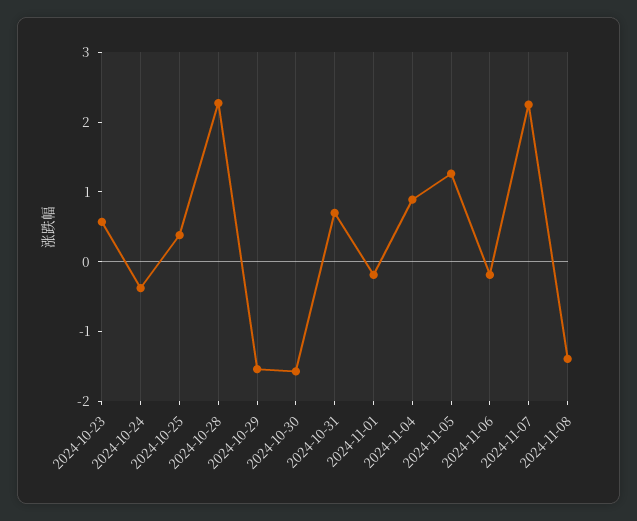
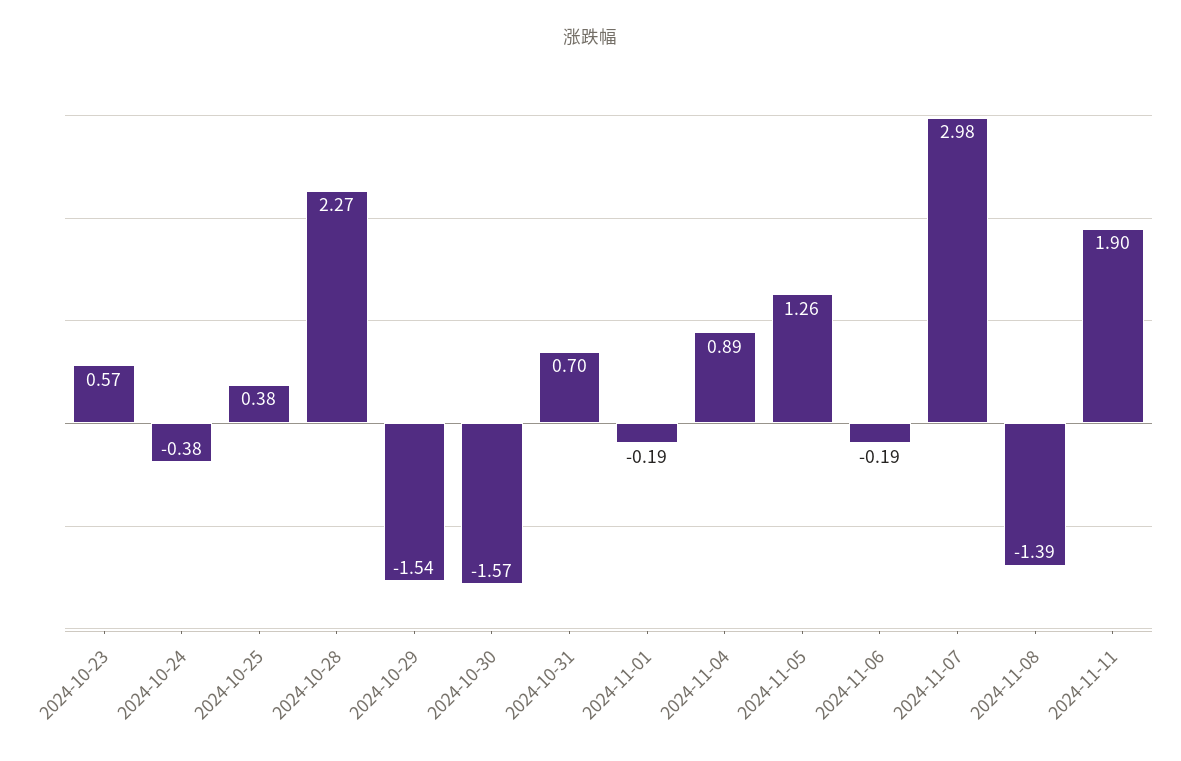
2024-11-07: 2.2 -> 2.98
2024-11-11: none -> 1.9

